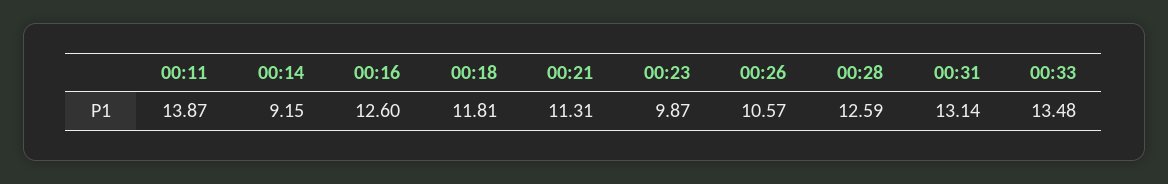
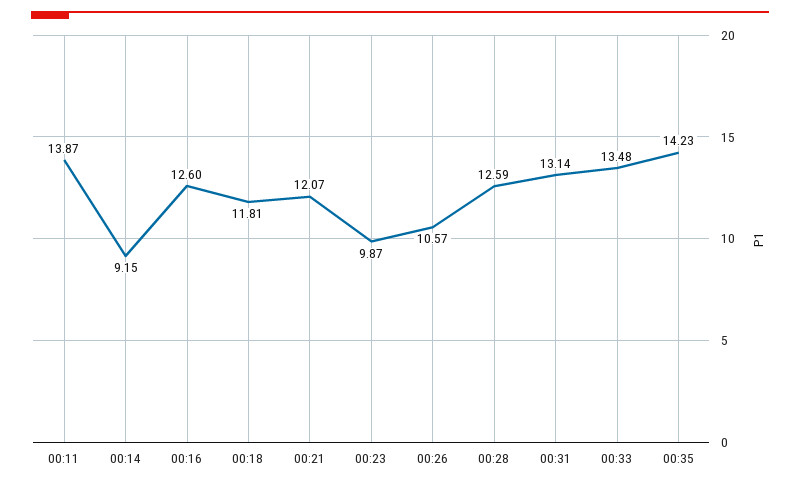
00:21: 11.31 -> 12.07
00:35: none -> 14.23

